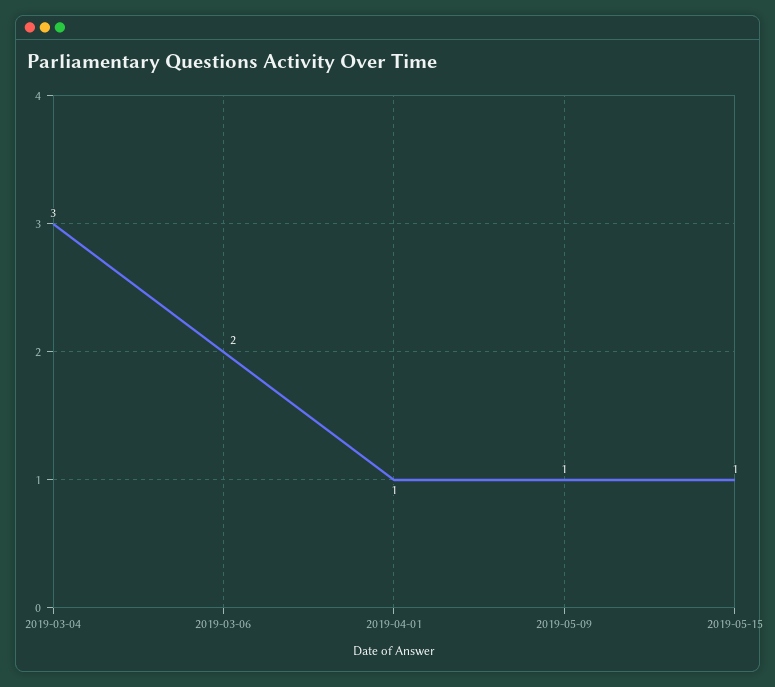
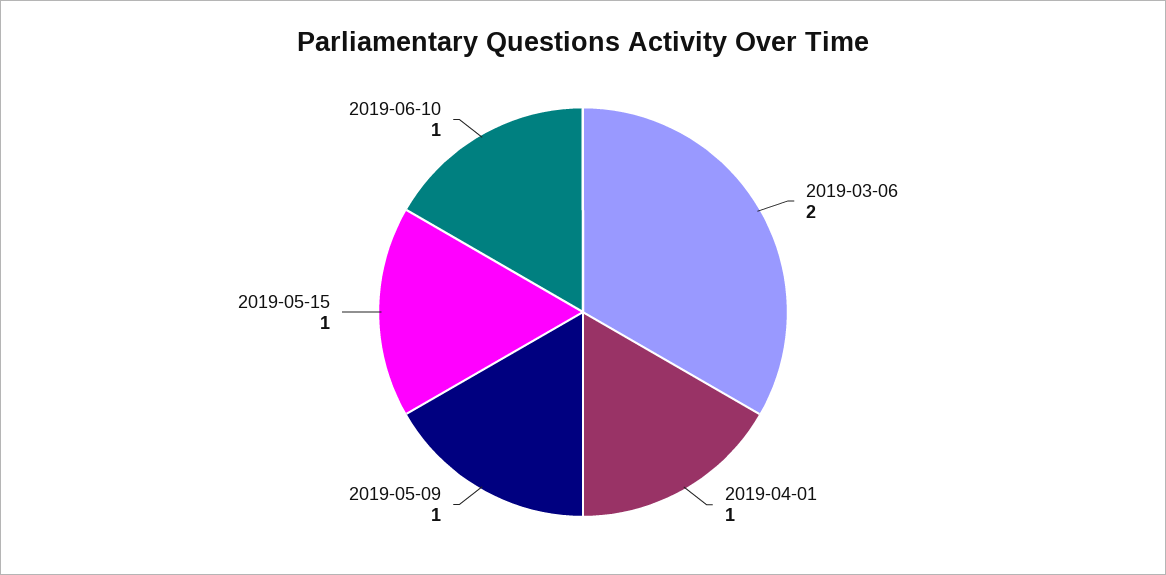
2019-03-04: 3 -> none
2019-06-10: none -> 1

